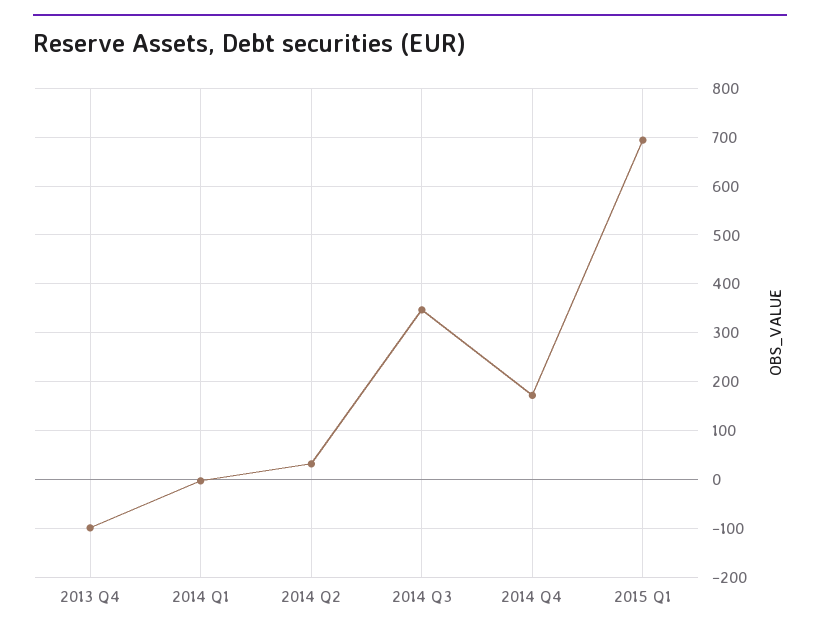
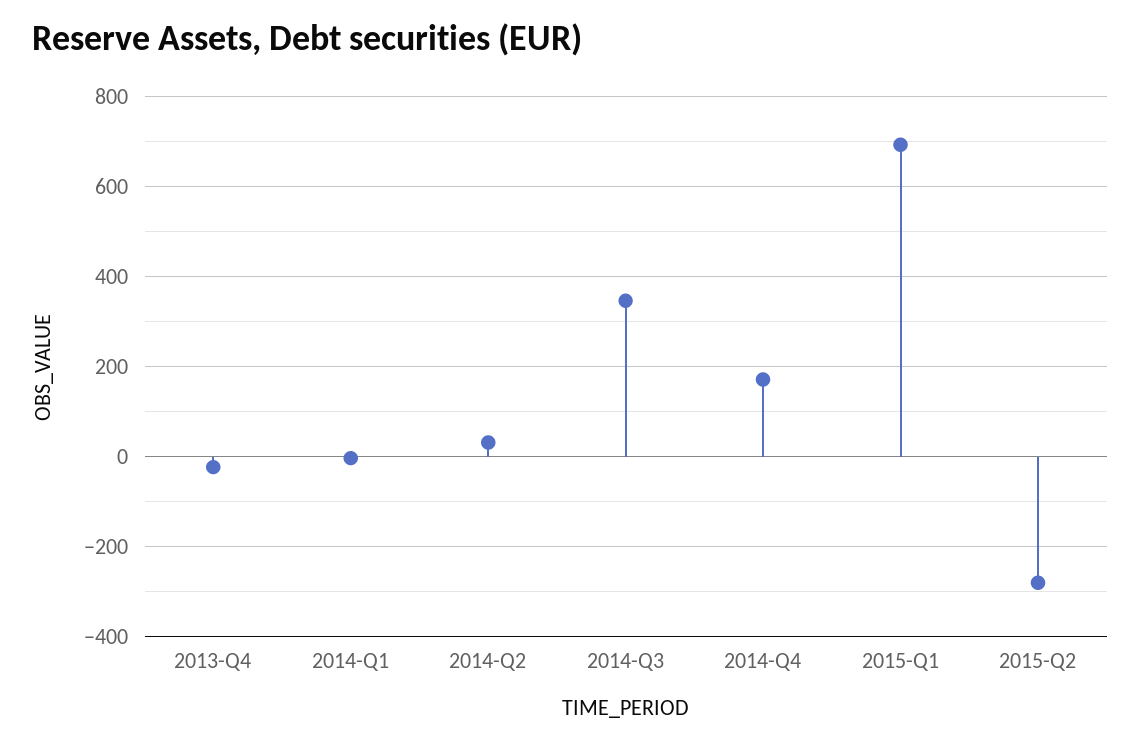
2013 Q4: -100 -> -20
2015-Q2: none -> -280

